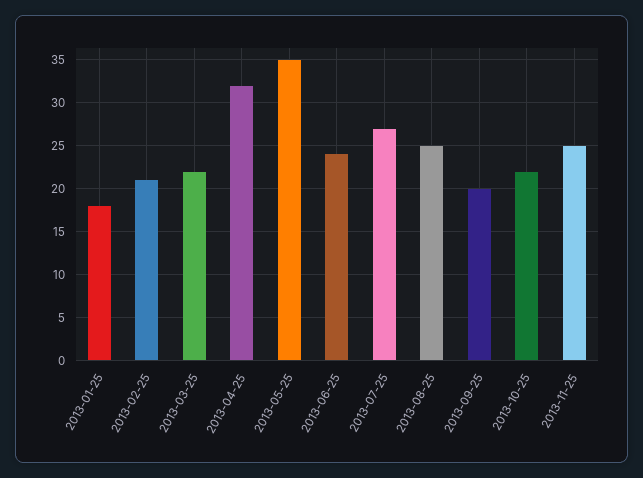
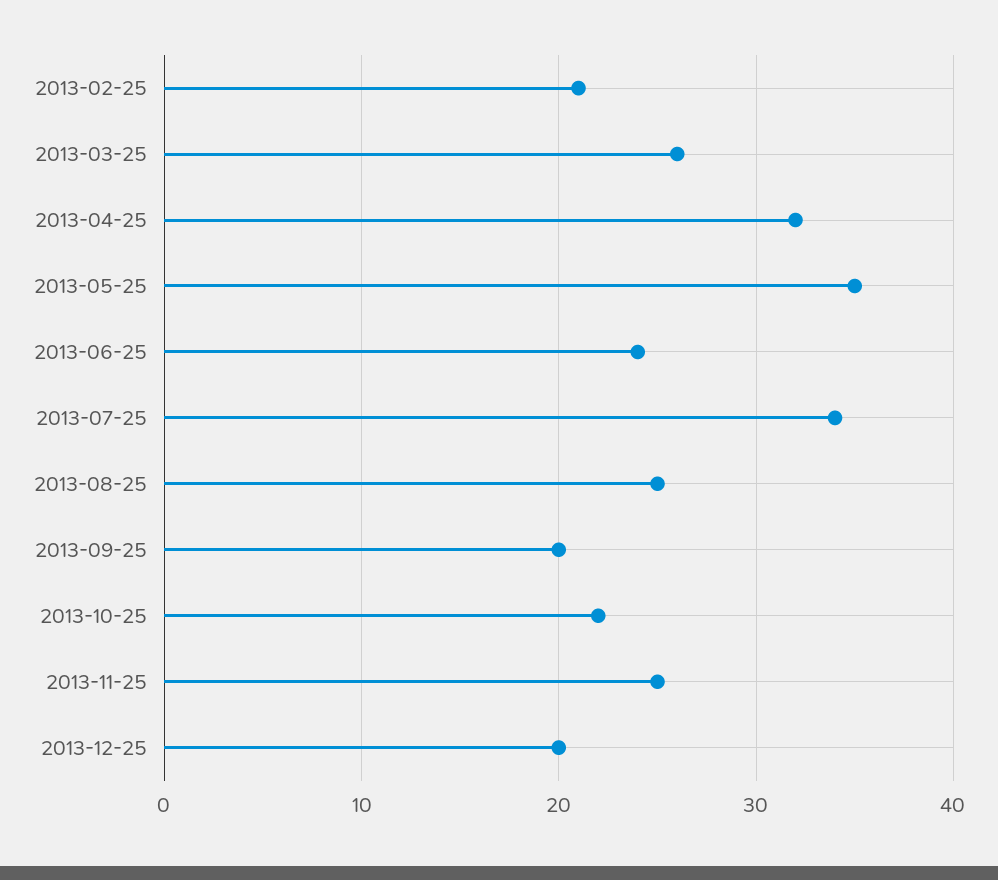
2013-01-25: 18 -> none
2013-03-25: 22 -> 26
2013-07-25: 27 -> 34
2013-12-25: none -> 20

